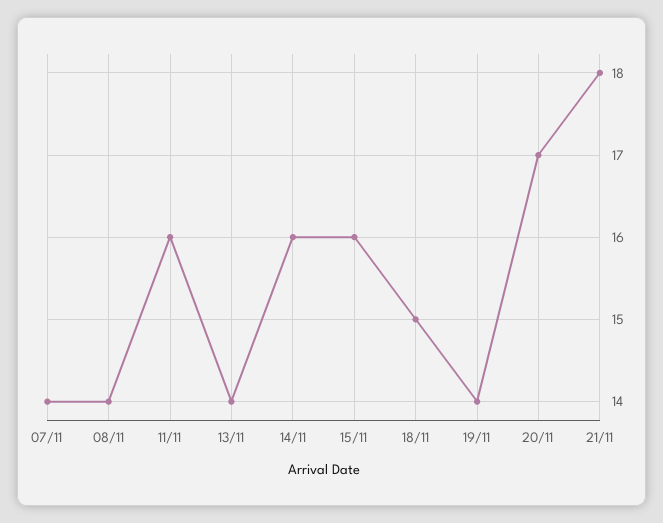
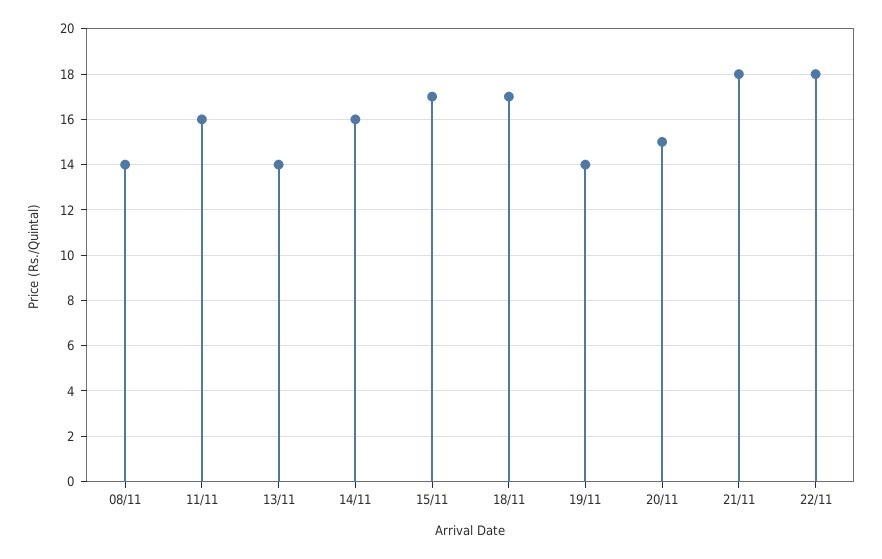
07/11: 14 -> none
15/11: 16 -> 17
18/11: 15 -> 17
20/11: 17 -> 15
22/11: none -> 18

